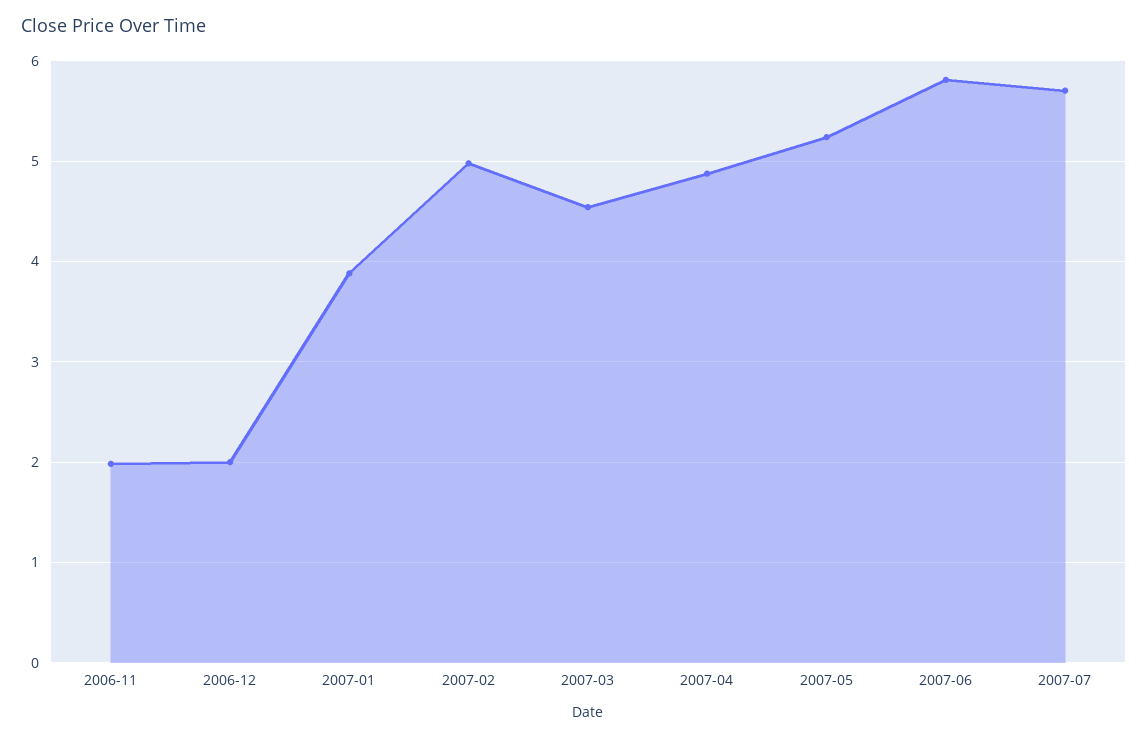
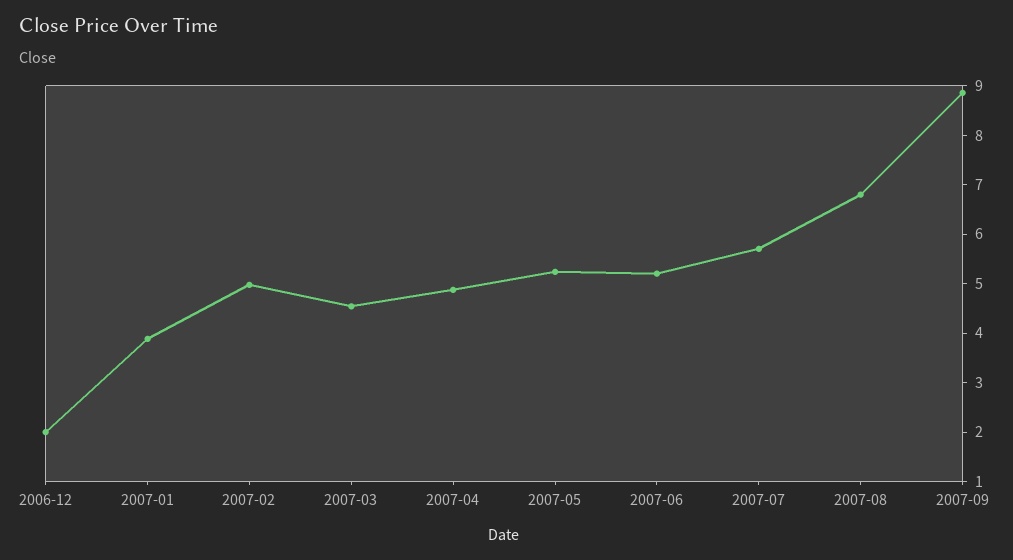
2006-11: 2 -> none
2007-06: 5.8 -> 5.2
2007-08: none -> 6.8
2007-09: none -> 8.8

